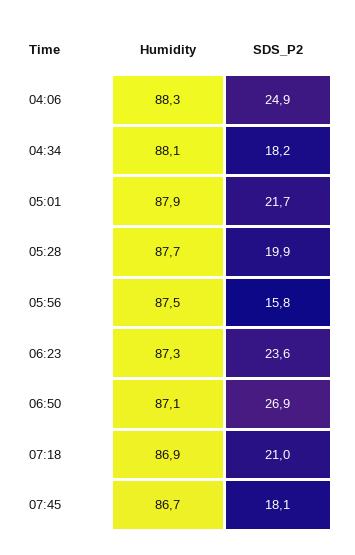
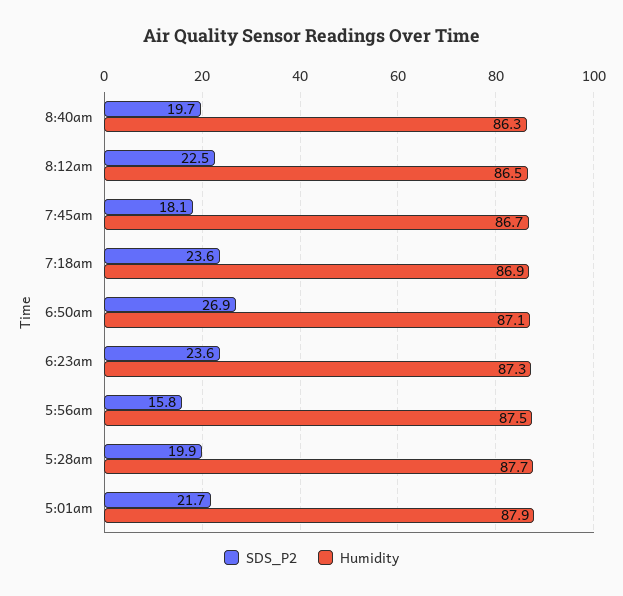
Humidity, 04:06: 88.3 -> none
SDS_P2, 04:06: 24.9 -> none
Humidity, 04:34: 88.1 -> none
SDS_P2, 04:34: 18.2 -> none
SDS_P2, 07:18: 21 -> 23.6
SDS_P2, 8:40am: none -> 19.7
Humidity, 8:40am: none -> 86.3
SDS_P2, 8:12am: none -> 22.5
Humidity, 8:12am: none -> 86.5

